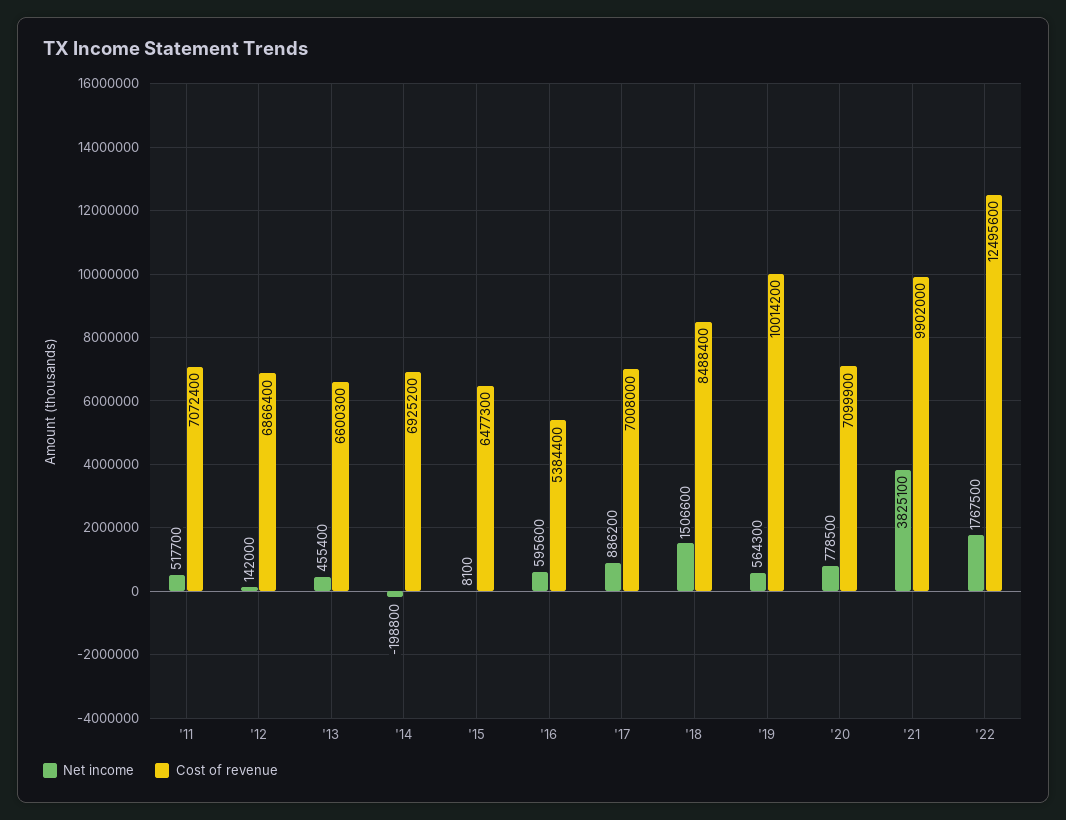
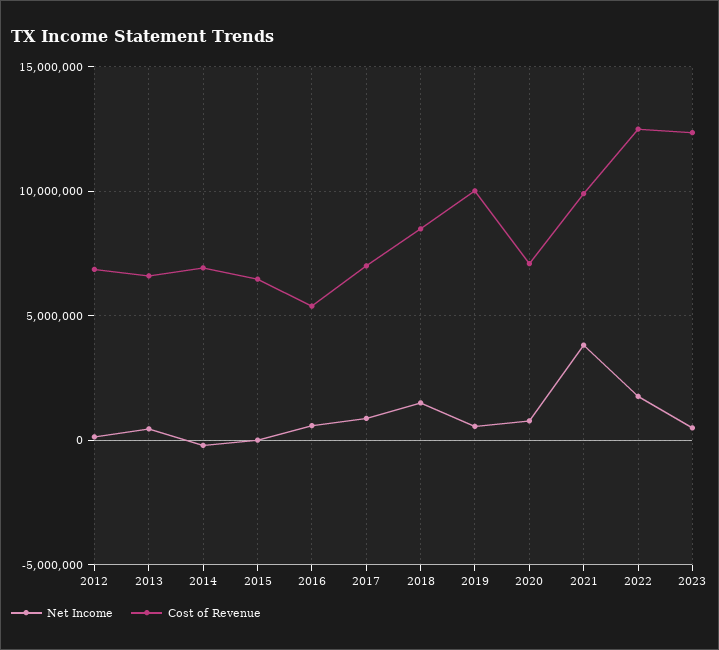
Net income, '11: 517700 -> none
Cost of revenue, '11: 7072400 -> none
Net income, 2023: none -> 500000
Cost of revenue, 2023: none -> 12500000

